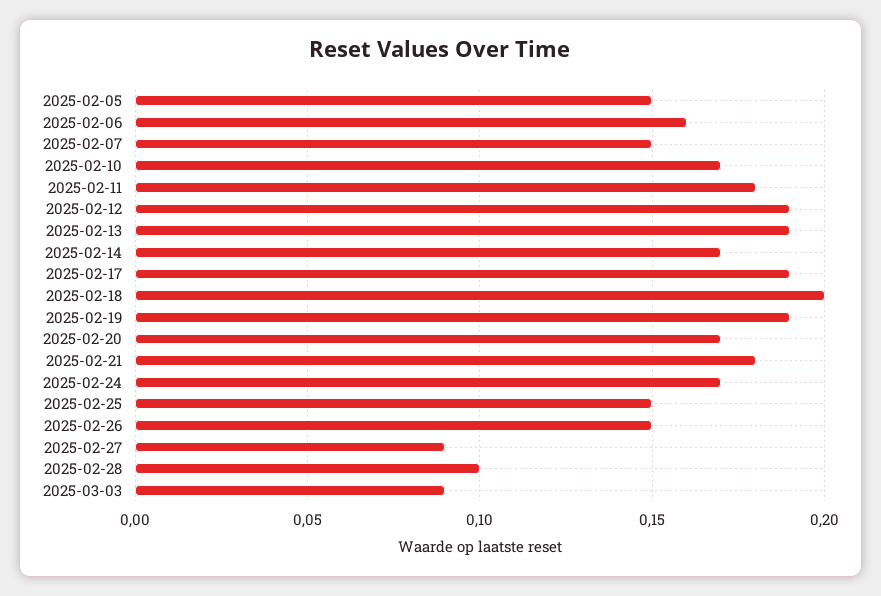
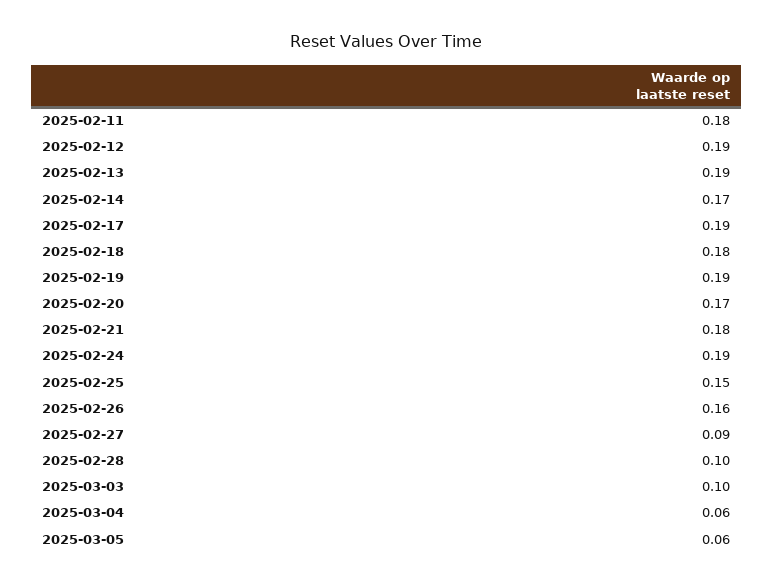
2025-02-05: 0.15 -> none
2025-02-06: 0.16 -> none
2025-02-07: 0.15 -> none
2025-02-10: 0.17 -> none
2025-02-18: 0.2 -> 0.18
2025-02-24: 0.17 -> 0.19
2025-02-26: 0.15 -> 0.16
2025-03-03: 0.09 -> 0.1
2025-03-04: none -> 0.06
2025-03-05: none -> 0.06

